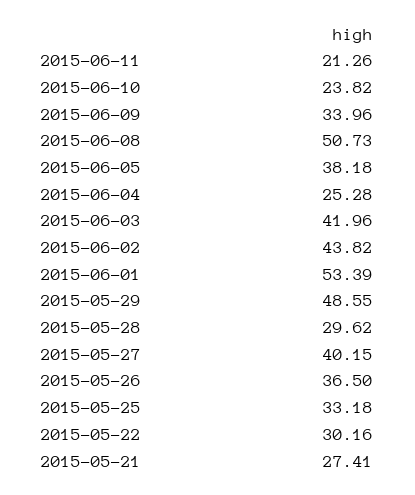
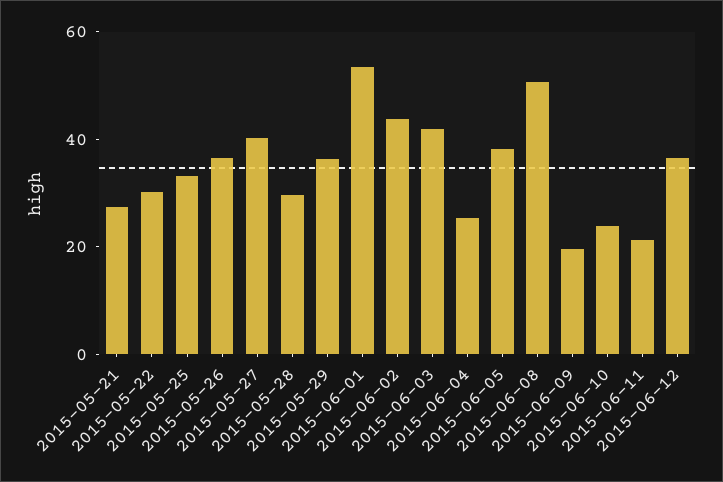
2015-06-09: 33.96 -> 20
2015-05-29: 48.55 -> 35
2015-06-12: none -> 35

